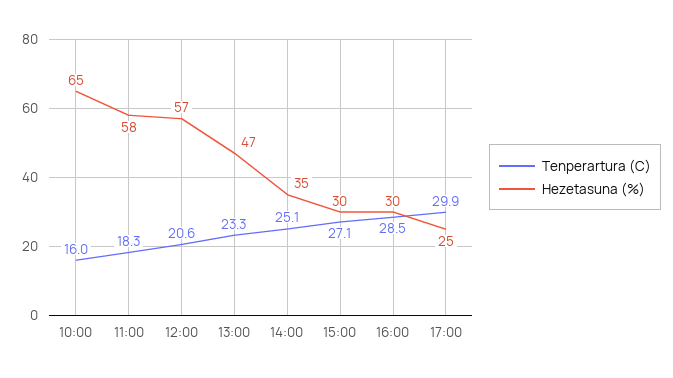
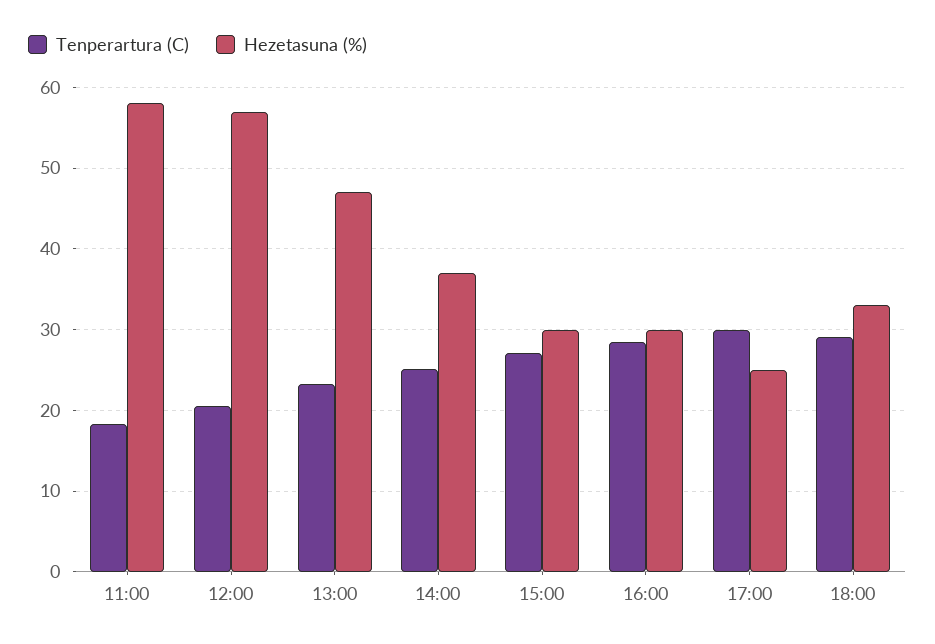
Tenperartura (C), 10:00: 16 -> none
Hezetasuna (%), 10:00: 65 -> none
Hezetasuna (%), 14:00: 35 -> 37
Tenperartura (C), 18:00: none -> 29
Hezetasuna (%), 18:00: none -> 33

